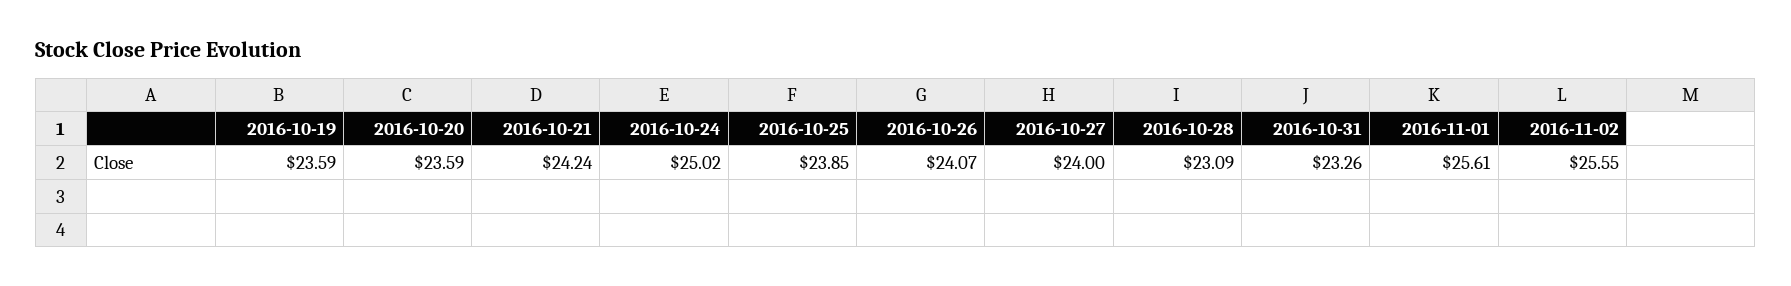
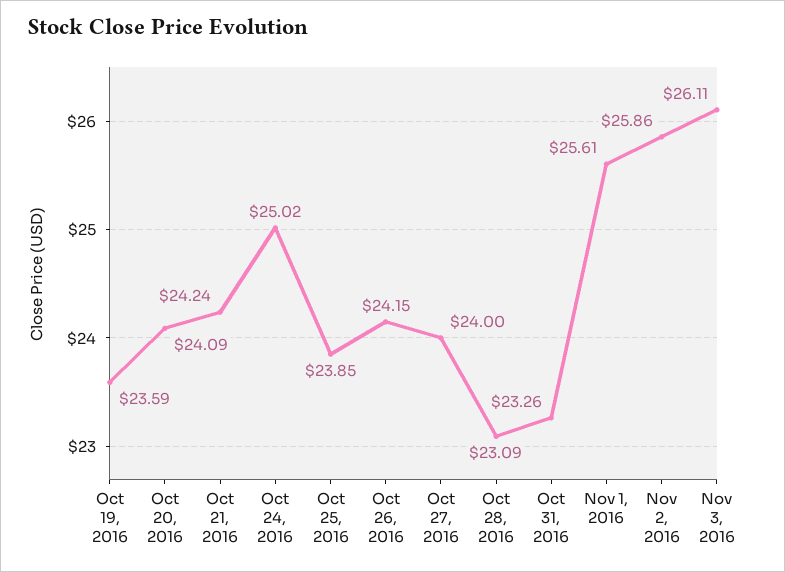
2016-10-20: 23.59 -> 24.09
2016-10-26: 24.07 -> 24.15
2016-11-02: 25.55 -> 25.86
Nov 3, 2016: none -> 26.11

